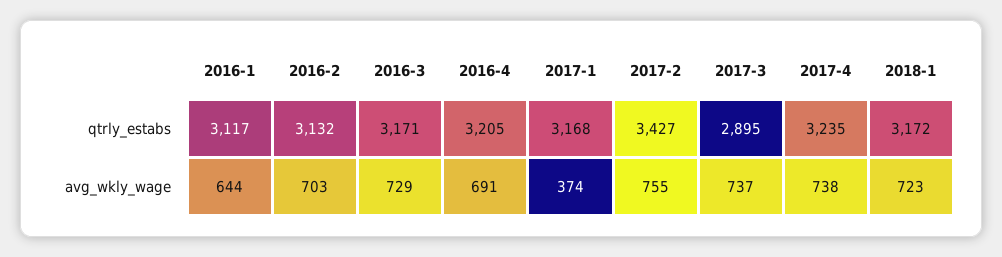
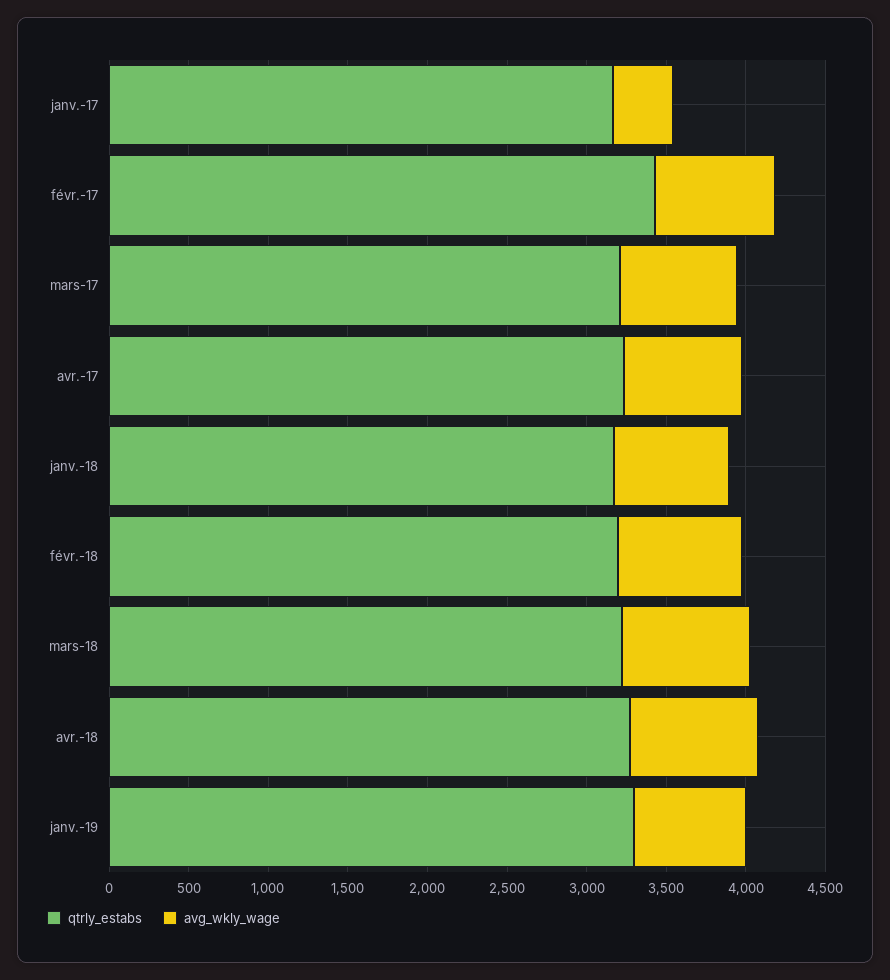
qtrly_estabs, 2016-1: 3117 -> none
qtrly_estabs, 2016-2: 3132 -> none
qtrly_estabs, 2016-3: 3171 -> none
qtrly_estabs, 2016-4: 3205 -> none
qtrly_estabs, 2017-3: 2895 -> 3200
avg_wkly_wage, 2016-1: 644 -> none
avg_wkly_wage, 2016-2: 703 -> none
avg_wkly_wage, 2016-3: 729 -> none
avg_wkly_wage, 2016-4: 691 -> none
qtrly_estabs, févr.-18: none -> 3200
avg_wkly_wage, févr.-18: none -> 800
qtrly_estabs, mars-18: none -> 3200
avg_wkly_wage, mars-18: none -> 800
qtrly_estabs, avr.-18: none -> 3300
avg_wkly_wage, avr.-18: none -> 800
qtrly_estabs, janv.-19: none -> 3300
avg_wkly_wage, janv.-19: none -> 700

